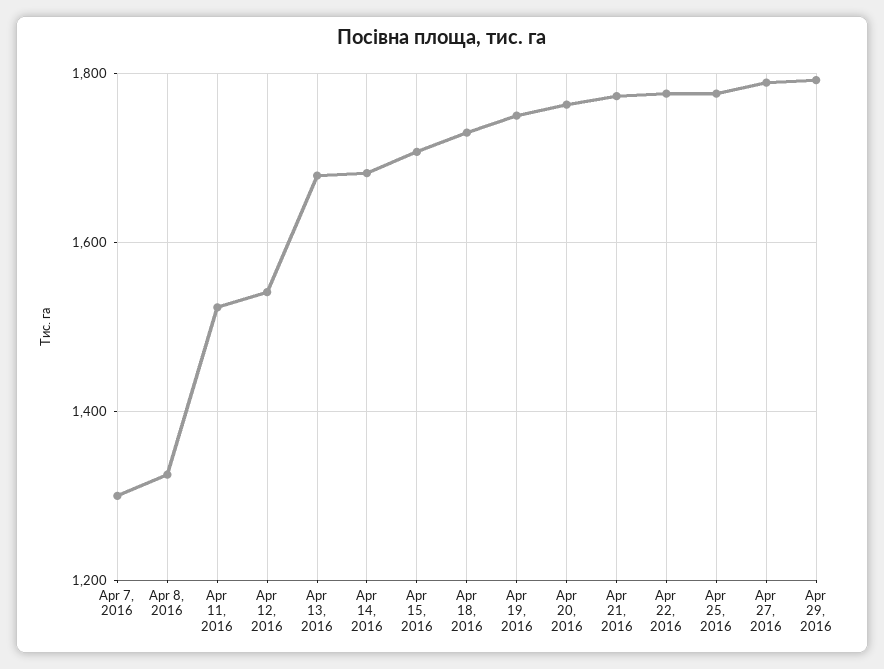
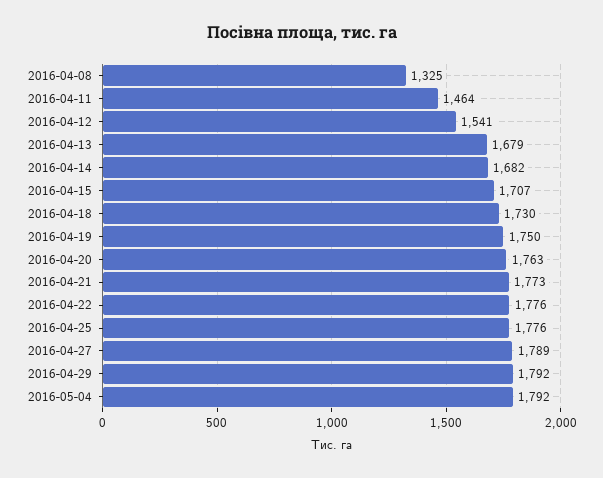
Apr 7, 2016: 1300 -> none
Apr 11, 2016: 1520 -> 1464
2016-05-04: none -> 1792

